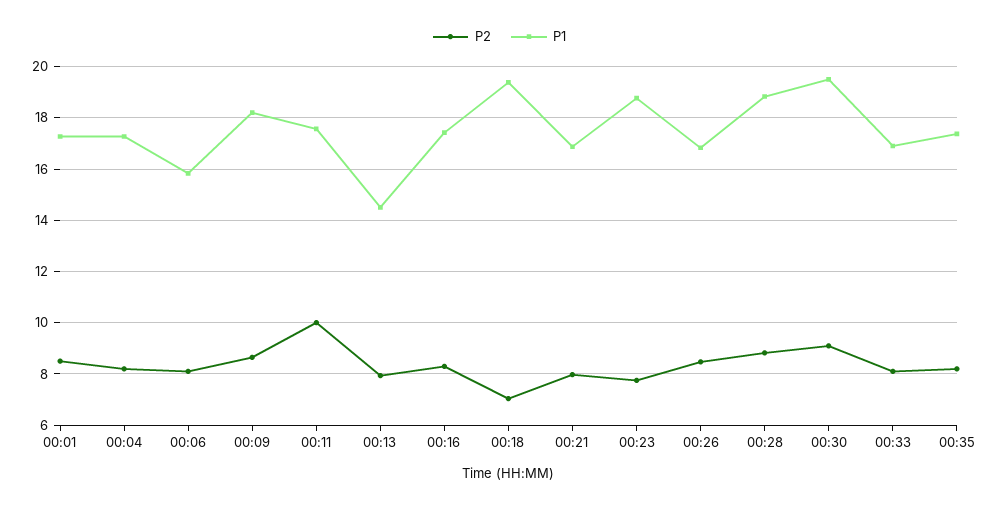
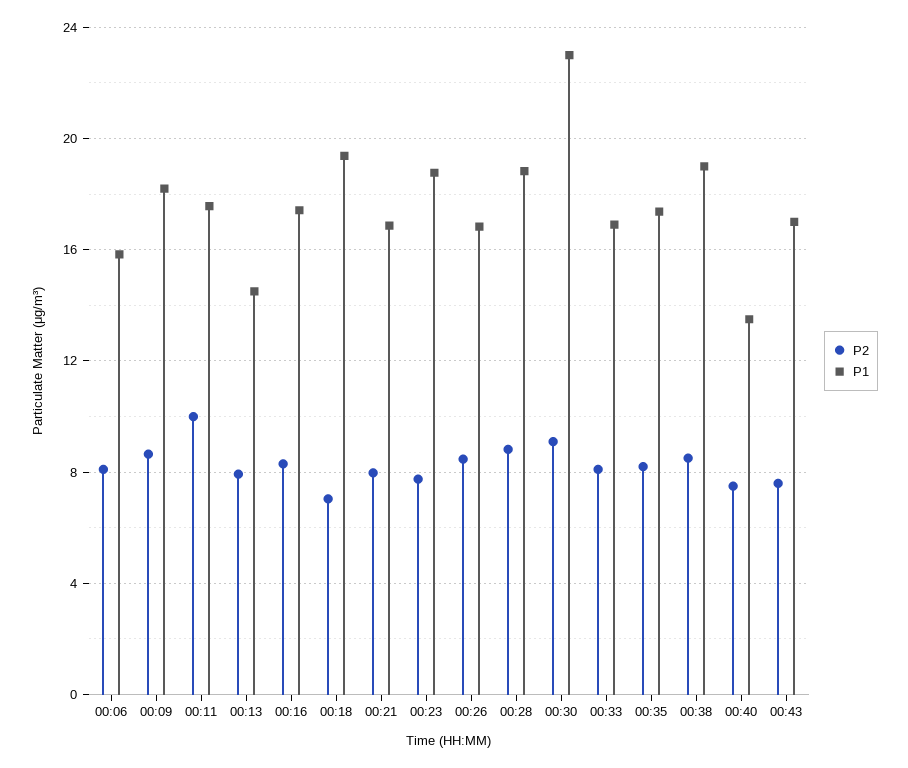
P2, 00:01: 8.5 -> none
P1, 00:01: 17.25 -> none
P2, 00:04: 8.25 -> none
P1, 00:04: 17.25 -> none
P1, 00:30: 19.5 -> 23
P2, 00:38: none -> 8.5
P1, 00:38: none -> 19
P2, 00:40: none -> 7.5
P1, 00:40: none -> 13.5
P2, 00:43: none -> 7.5
P1, 00:43: none -> 17

